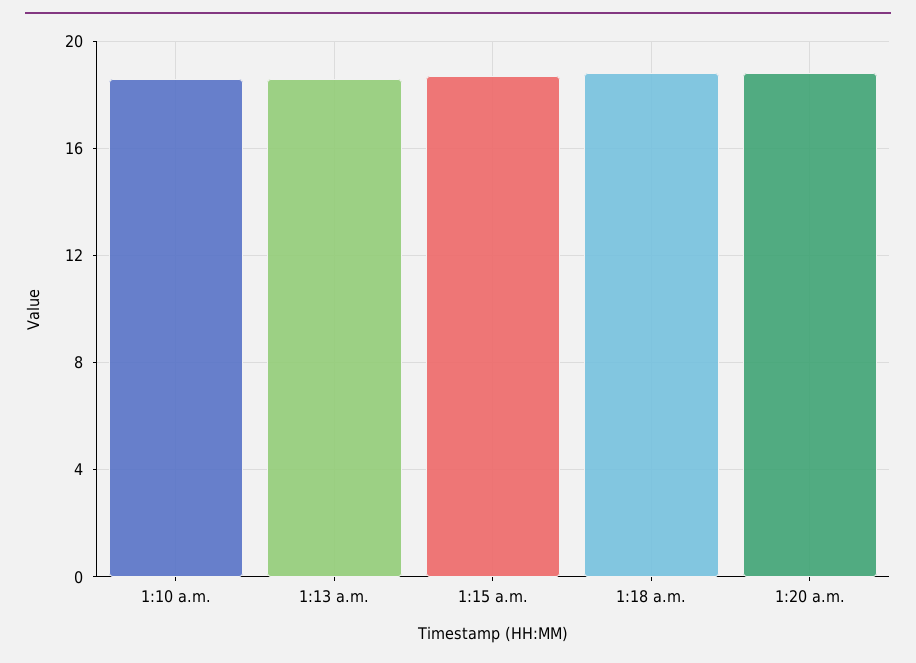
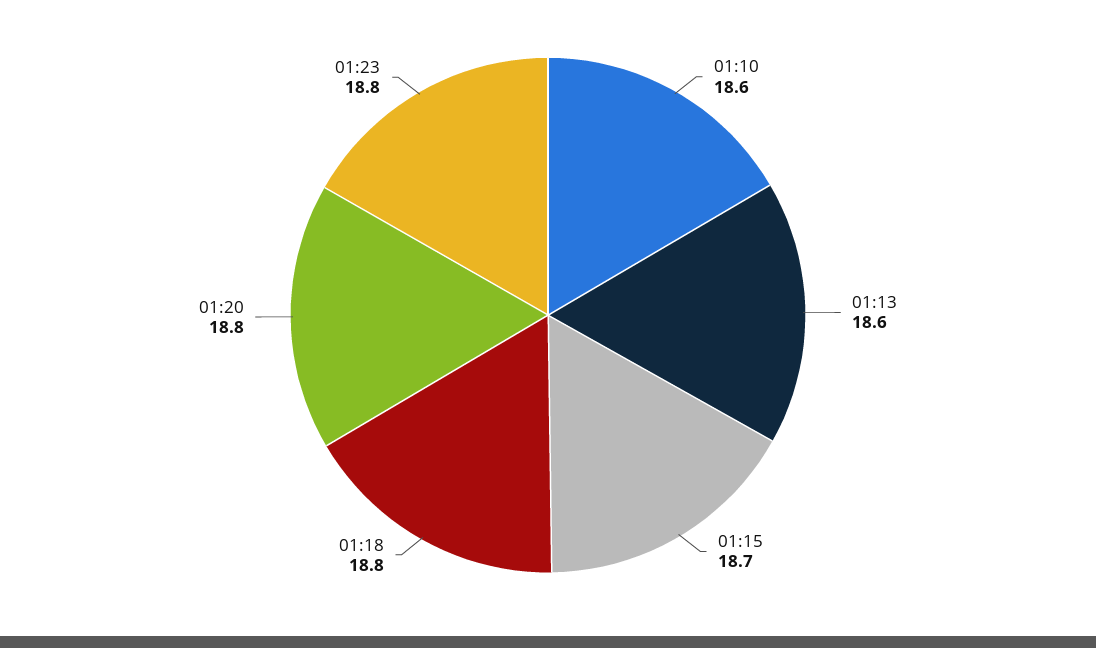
01:23: none -> 18.8

